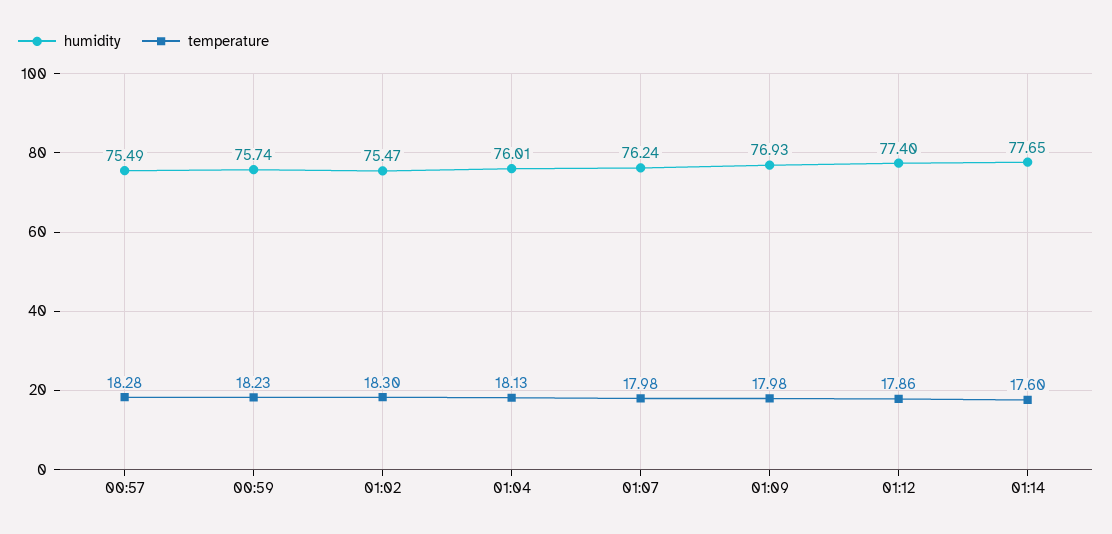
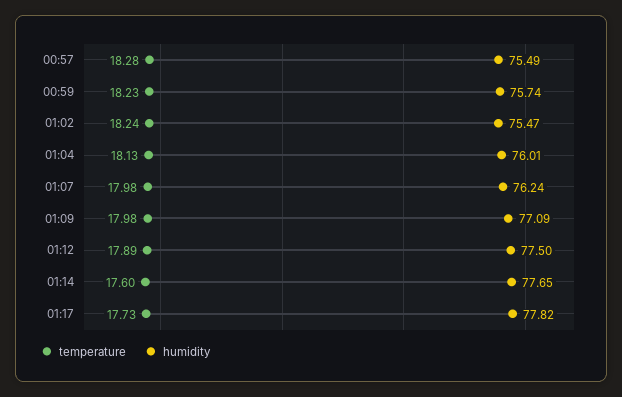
temperature, 01:02: 18.3 -> 18.24
humidity, 01:09: 76.93 -> 77.09
humidity, 01:12: 77.4 -> 77.5
temperature, 01:12: 17.86 -> 17.89
temperature, 01:17: none -> 17.73
humidity, 01:17: none -> 77.82

